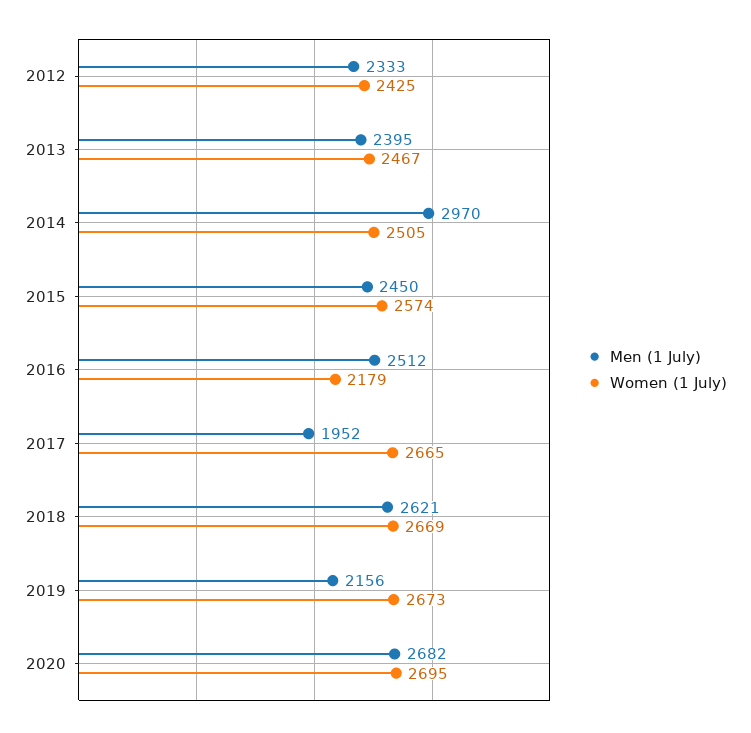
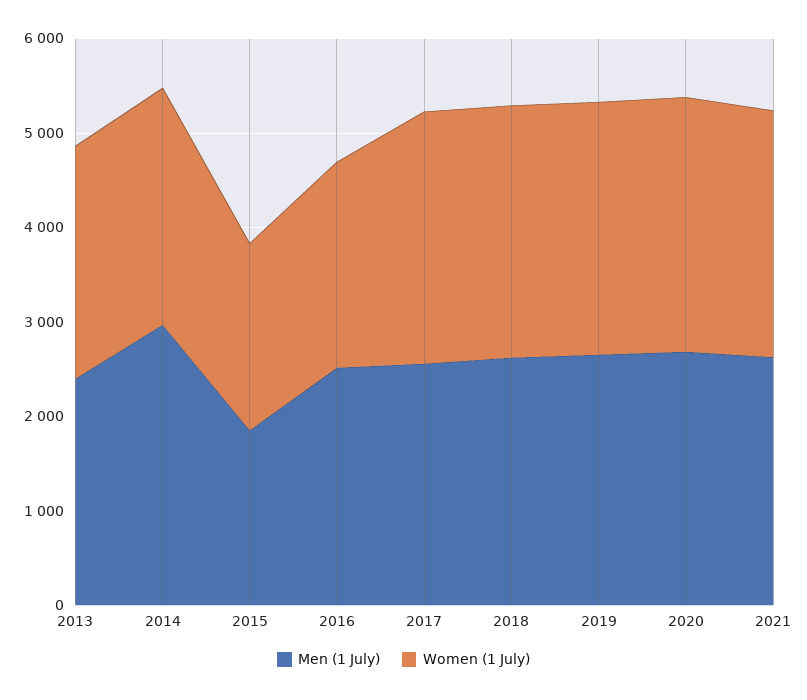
Men (1 July), 2012: 2333 -> none
Women (1 July), 2012: 2425 -> none
Men (1 July), 2015: 2450 -> 1800
Women (1 July), 2015: 2574 -> 2000
Men (1 July), 2017: 1952 -> 2600
Men (1 July), 2019: 2156 -> 2600
Men (1 July), 2021: none -> 2600
Women (1 July), 2021: none -> 2600

